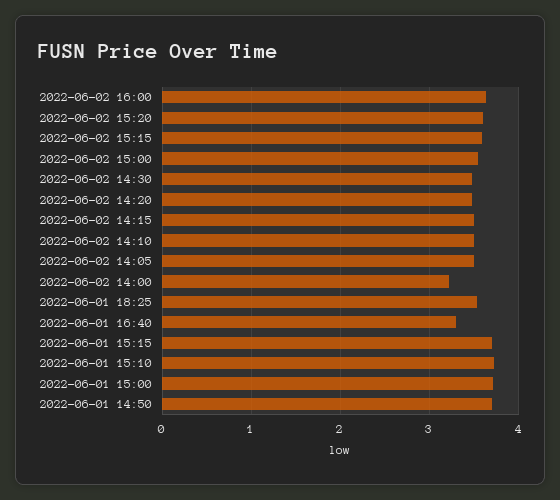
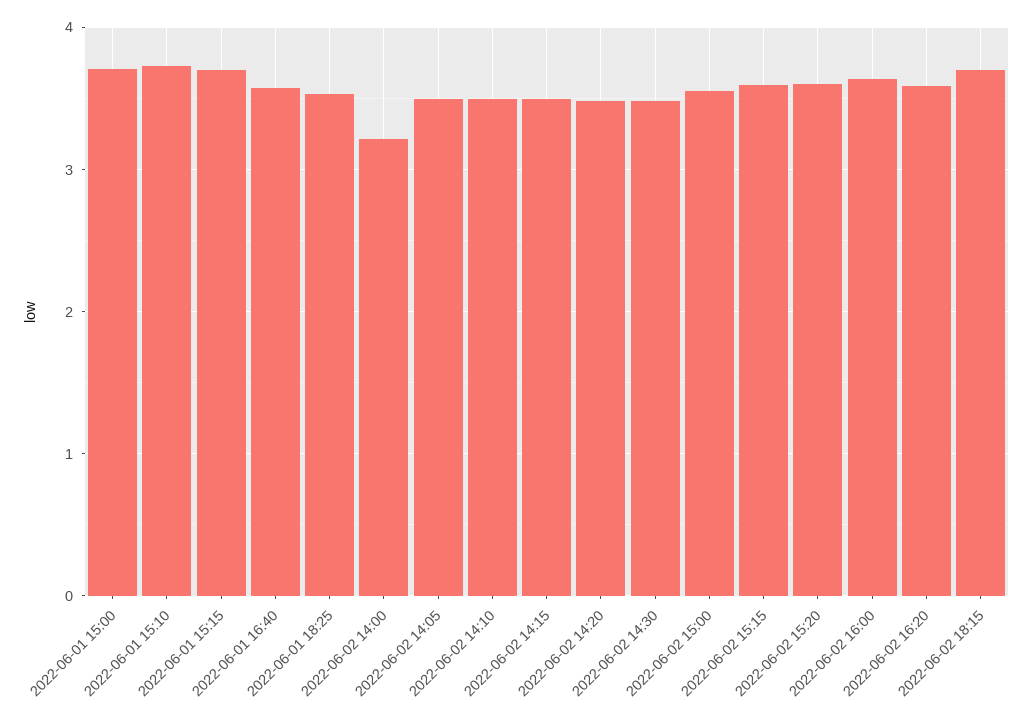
2022-06-01 16:40: 3.3 -> 3.6
2022-06-01 14:50: 3.7 -> none
2022-06-02 16:20: none -> 3.6
2022-06-02 18:15: none -> 3.7

